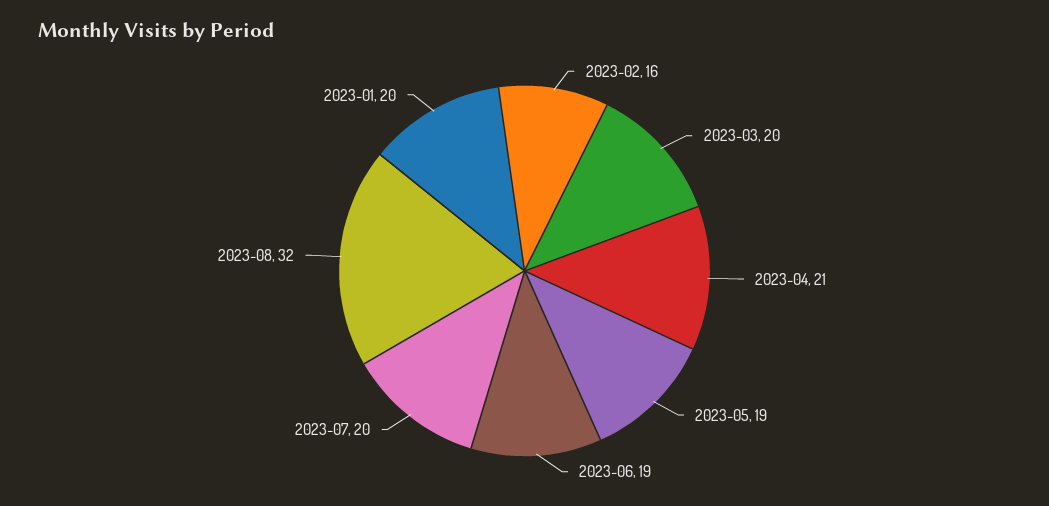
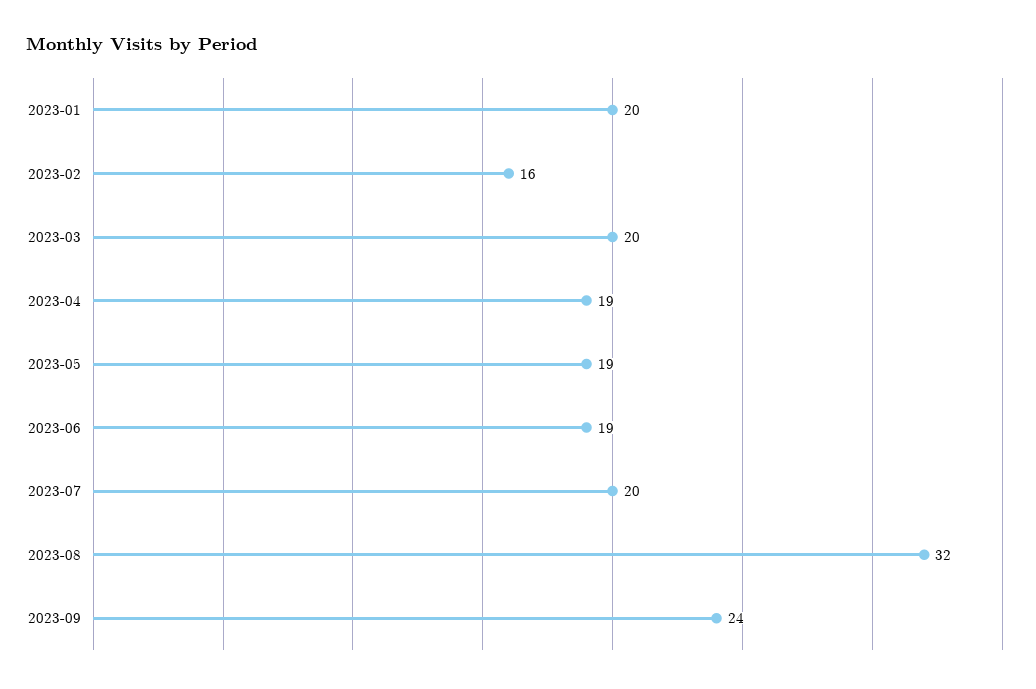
2023-04: 21 -> 19
2023-09: none -> 24

